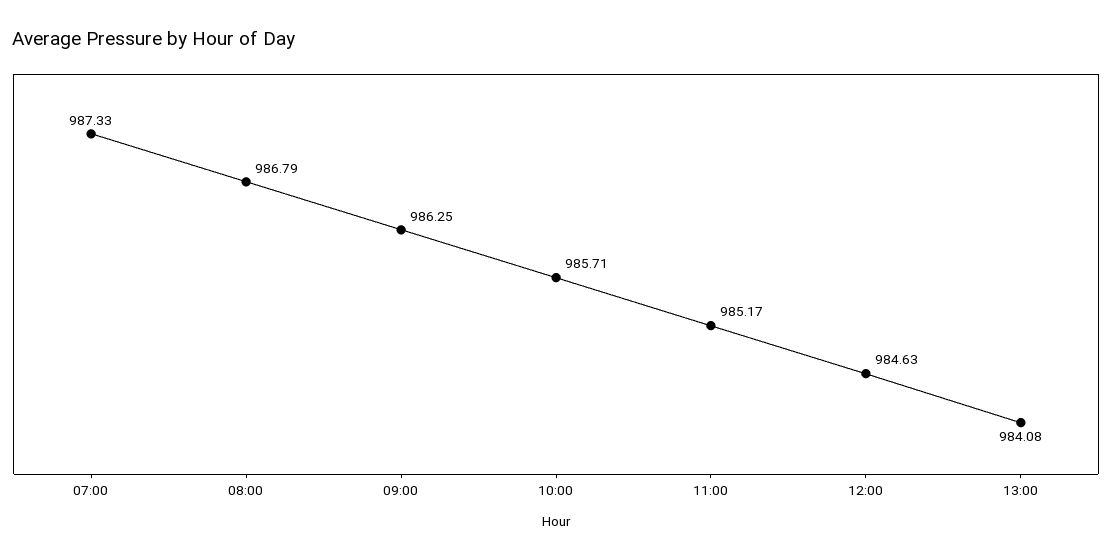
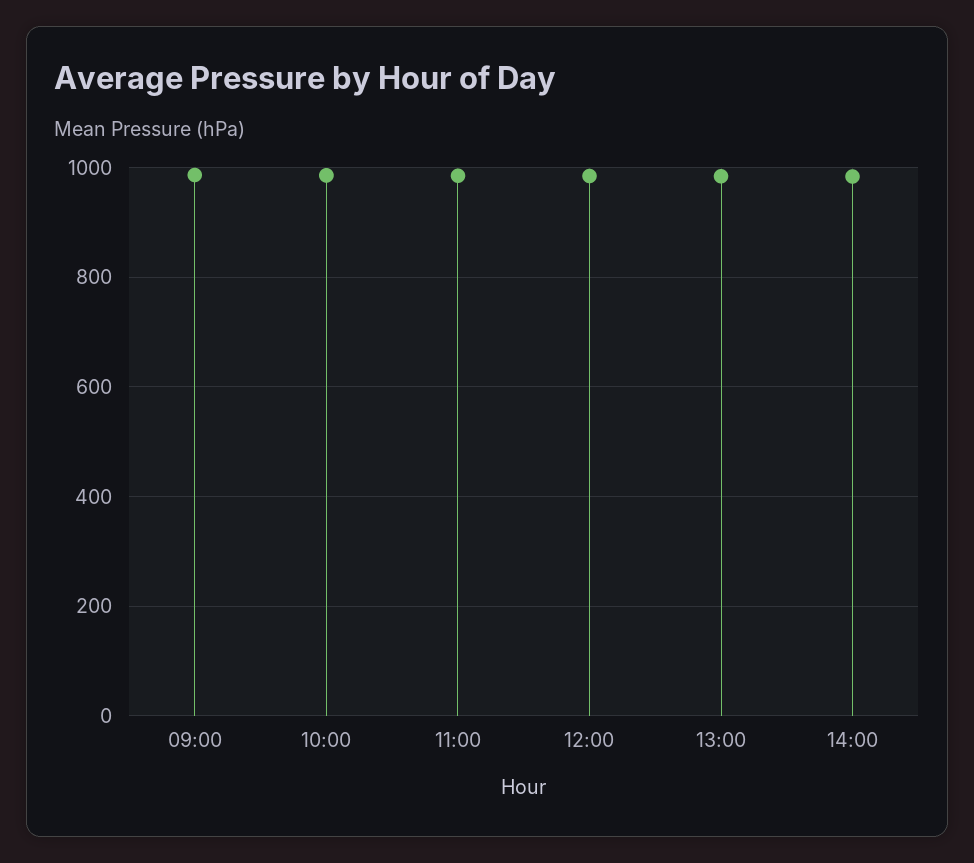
07:00: 987.33 -> none
08:00: 986.79 -> none
14:00: none -> 980

